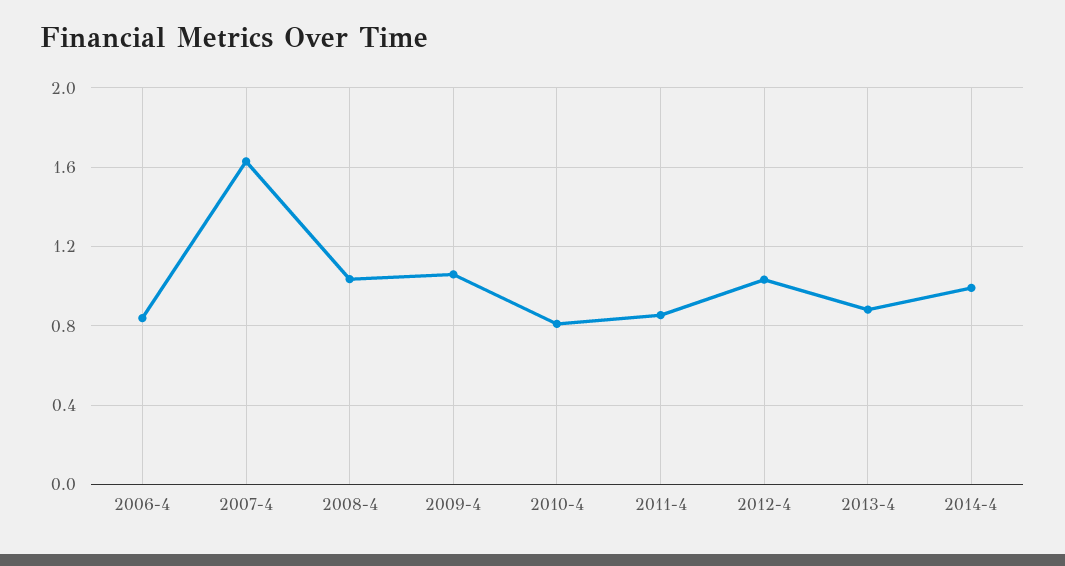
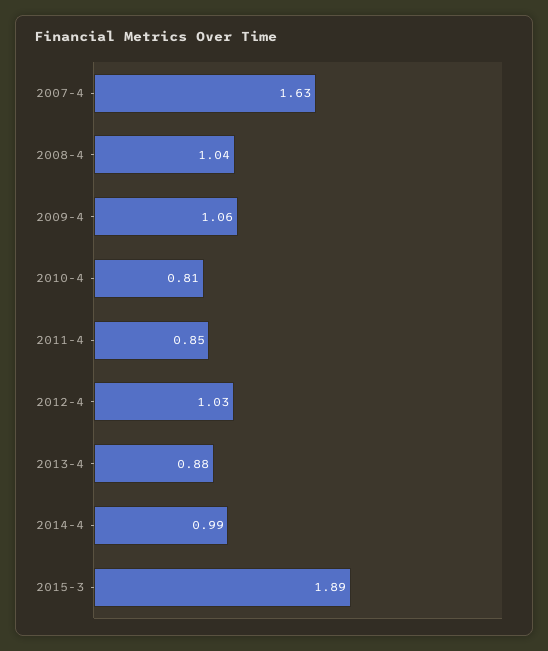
2006-4: 0.85 -> none
2015-3: none -> 1.89

